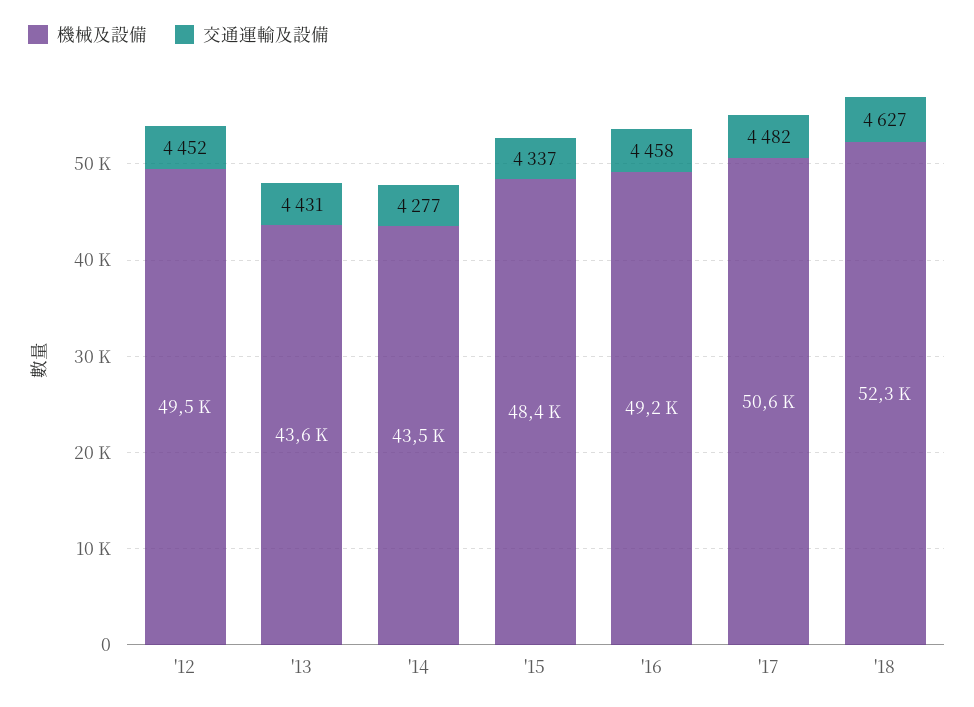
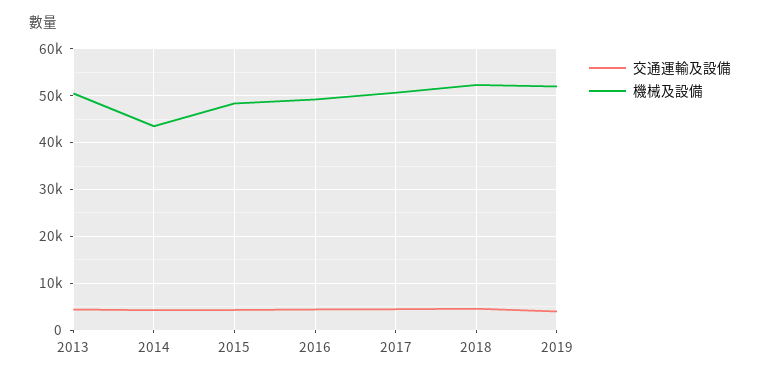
機械及設備, '12: 49500 -> none
交通運輸及設備, '12: 4452 -> none
機械及設備, '13: 43600 -> 50000
交通運輸及設備, 2019: none -> 4000
機械及設備, 2019: none -> 52000

